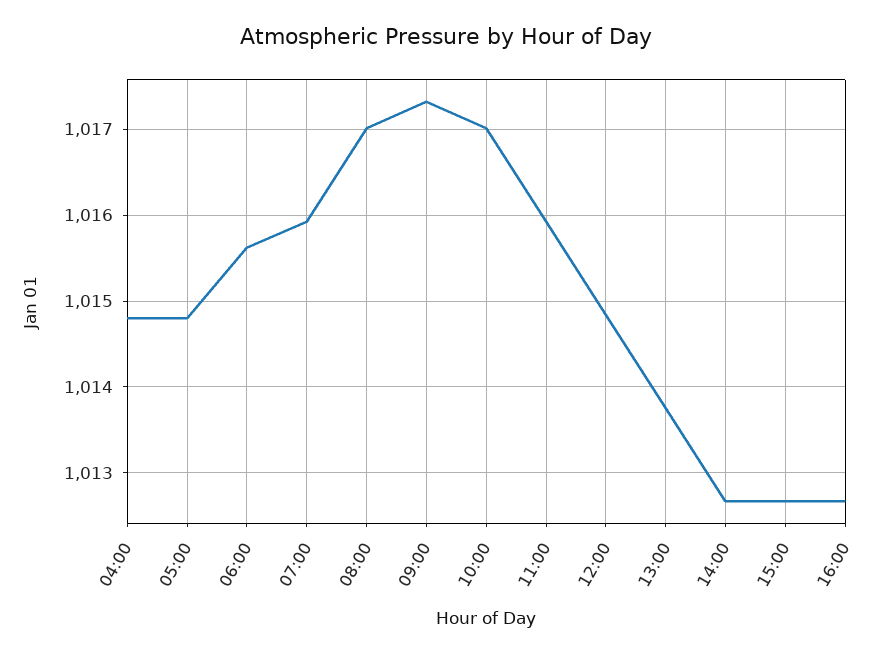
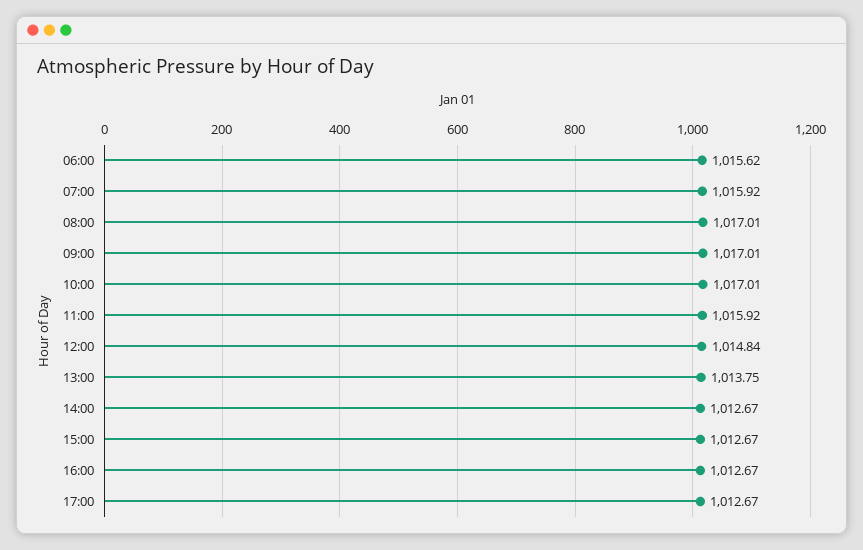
04:00: 1014.8 -> none
05:00: 1014.8 -> none
09:00: 1017.3 -> 1017.01
17:00: none -> 1012.67

